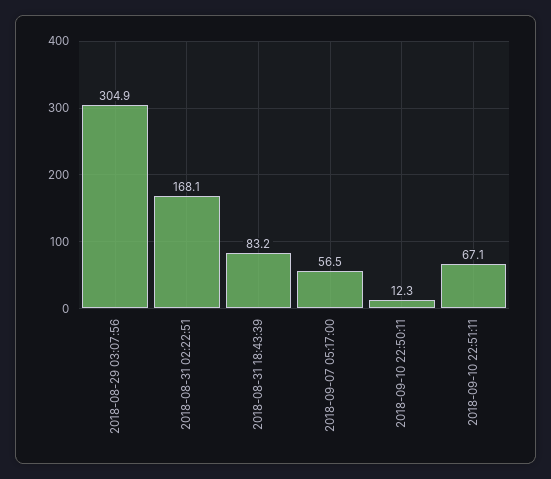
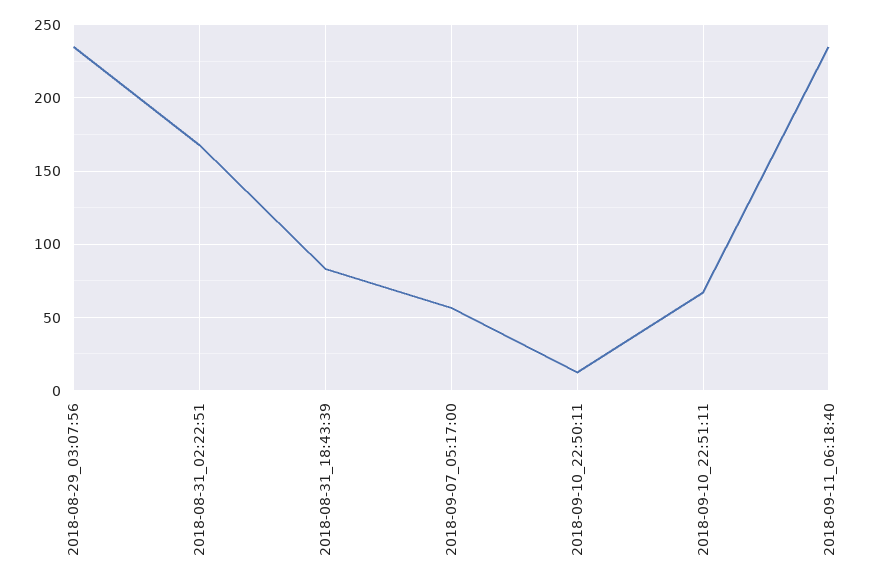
2018-08-29 03:07:56: 304.9 -> 235
2018-09-11_06:18:40: none -> 235

